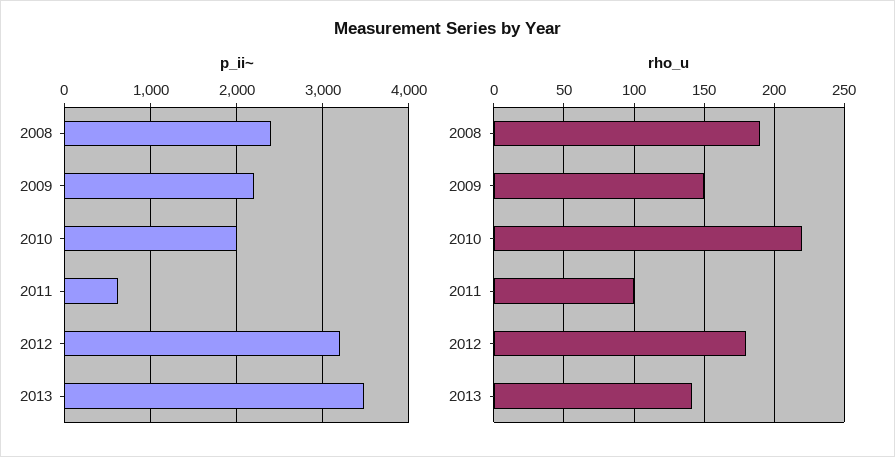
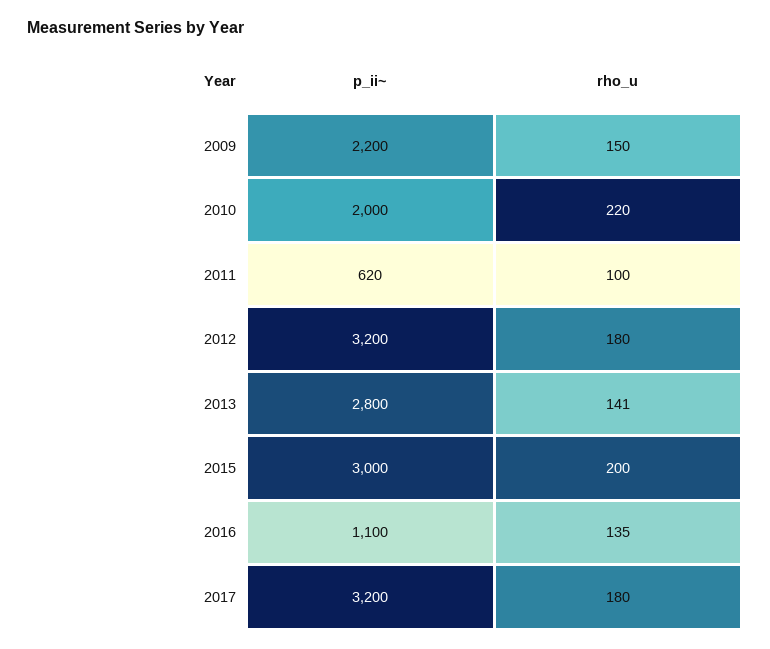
p_ii~, 2008: 2400 -> none
p_ii~, 2013: 3500 -> 2800
rho_u, 2008: 190 -> none
p_ii~, 2015: none -> 3000
rho_u, 2015: none -> 200
p_ii~, 2016: none -> 1100
rho_u, 2016: none -> 135
p_ii~, 2017: none -> 3200
rho_u, 2017: none -> 180

